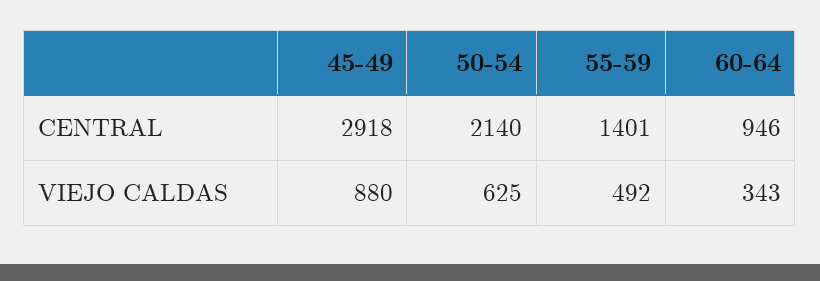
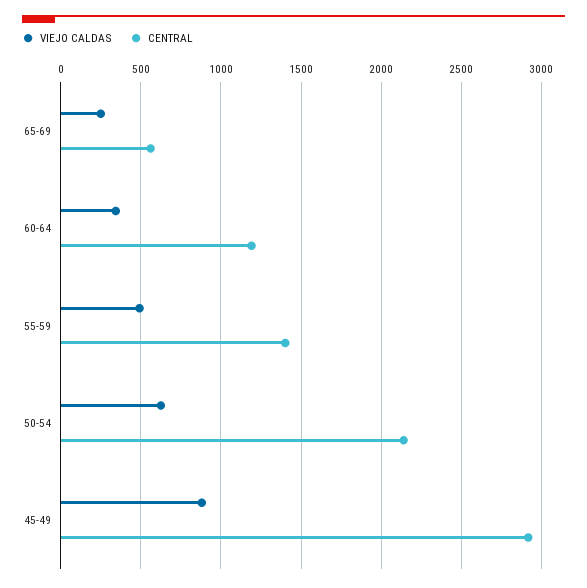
CENTRAL, 60-64: 946 -> 1200
VIEJO CALDAS, 65-69: none -> 250
CENTRAL, 65-69: none -> 550

